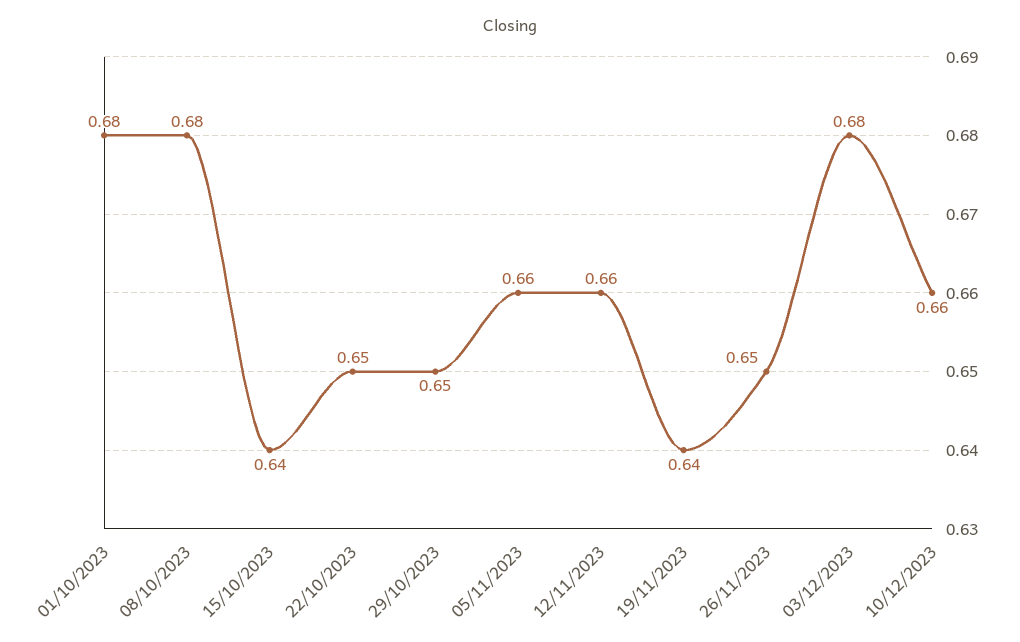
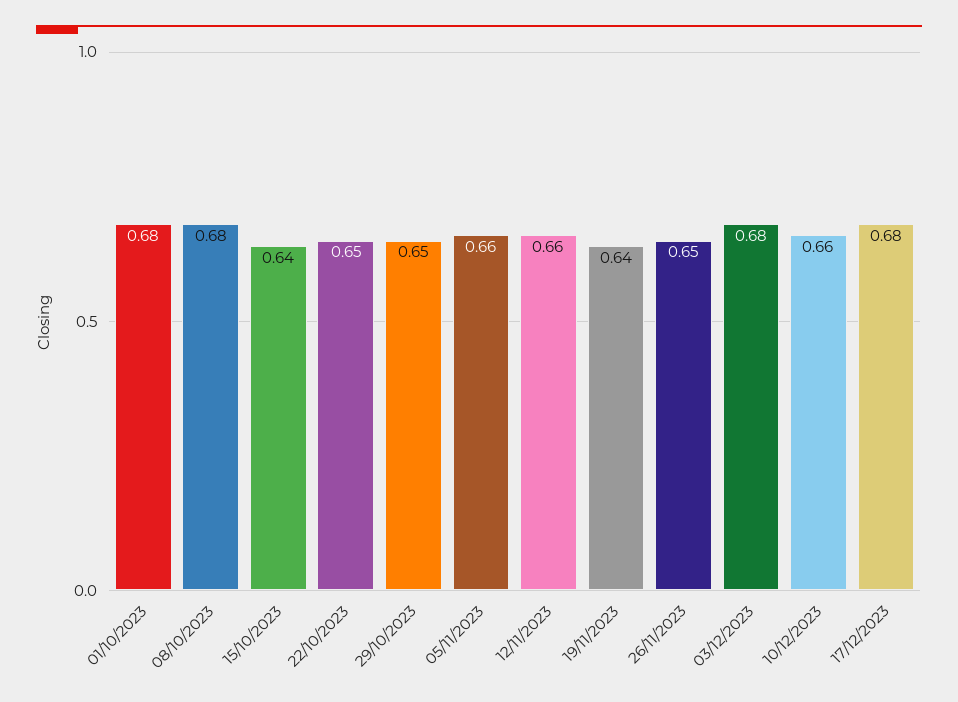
17/12/2023: none -> 0.68

